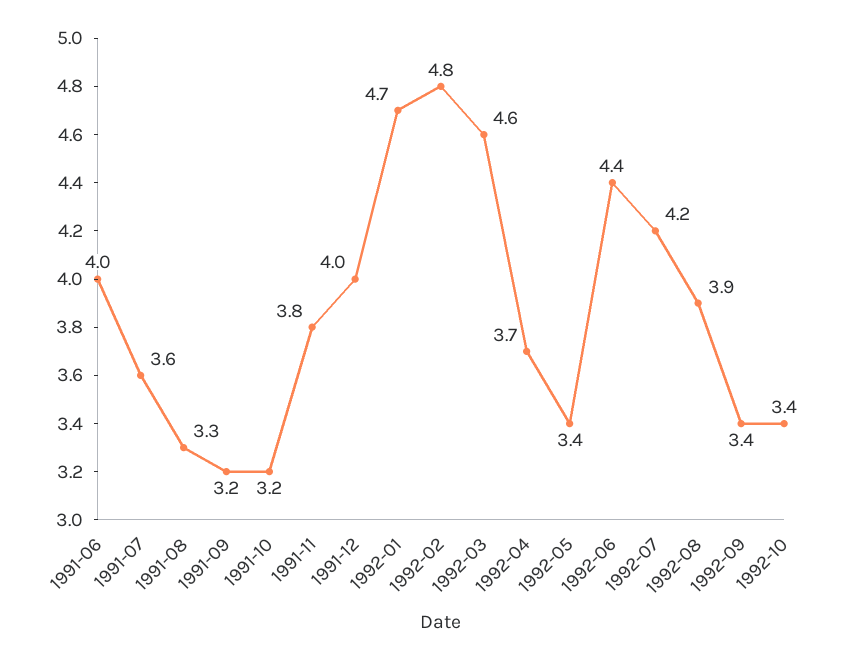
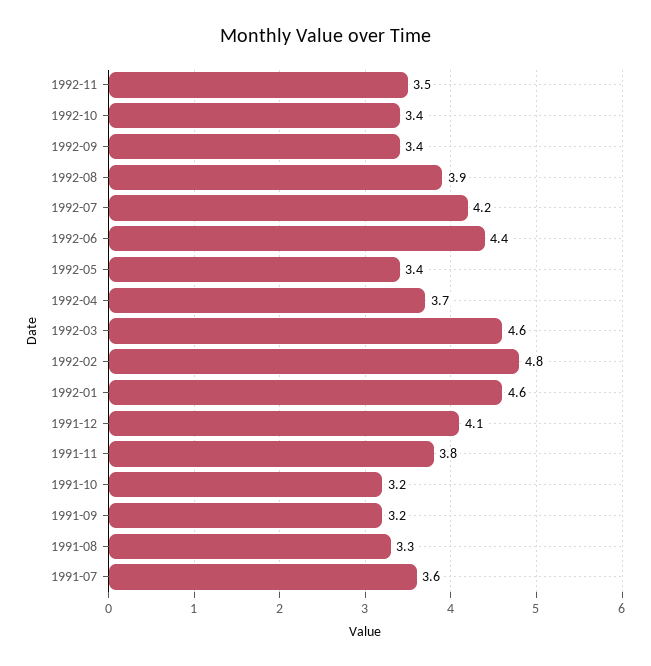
1991-06: 4 -> none
1991-12: 4 -> 4.1
1992-01: 4.7 -> 4.6
1992-11: none -> 3.5

